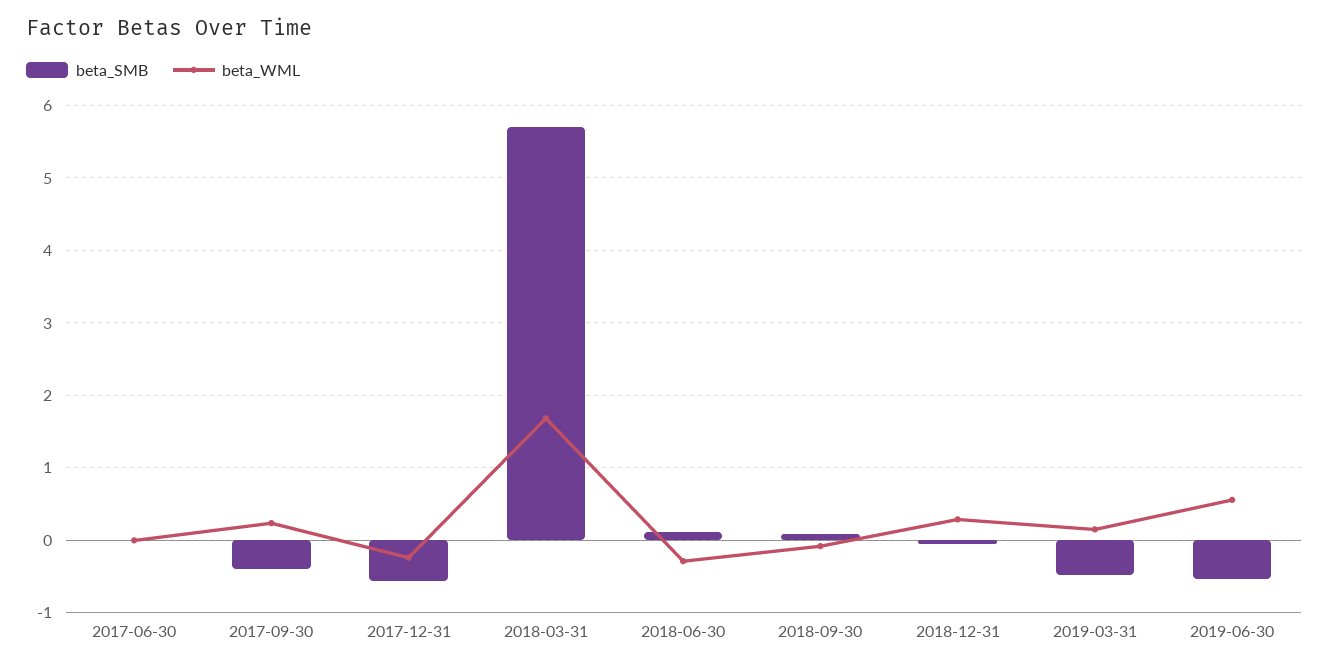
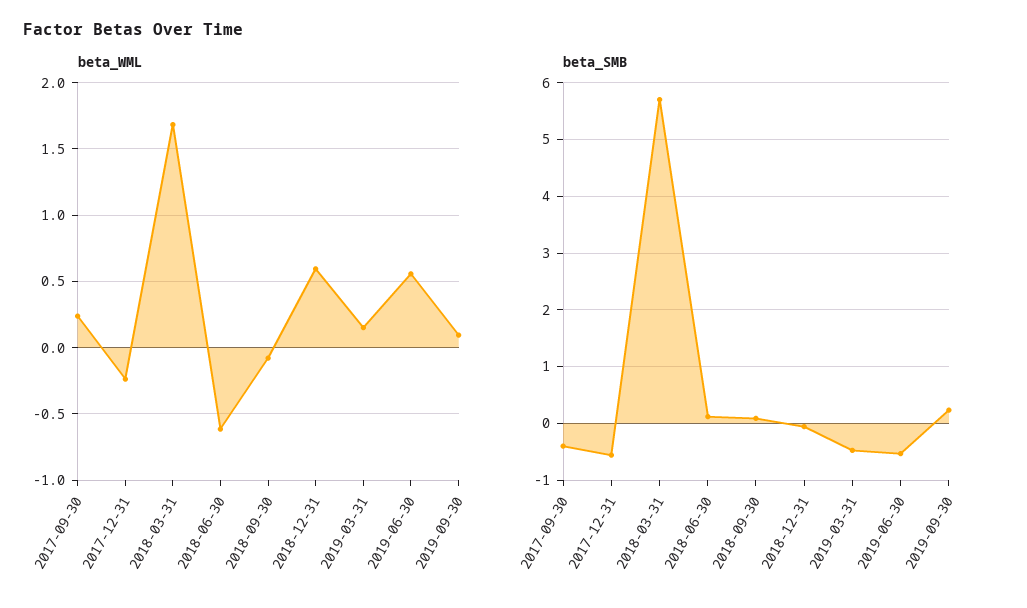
beta_SMB, 2017-06-30: 0 -> none
beta_WML, 2017-06-30: 0 -> none
beta_WML, 2018-06-30: -0.3 -> -0.6
beta_WML, 2018-12-31: 0.3 -> 0.6
beta_WML, 2019-09-30: none -> 0.1
beta_SMB, 2019-09-30: none -> 0.2

